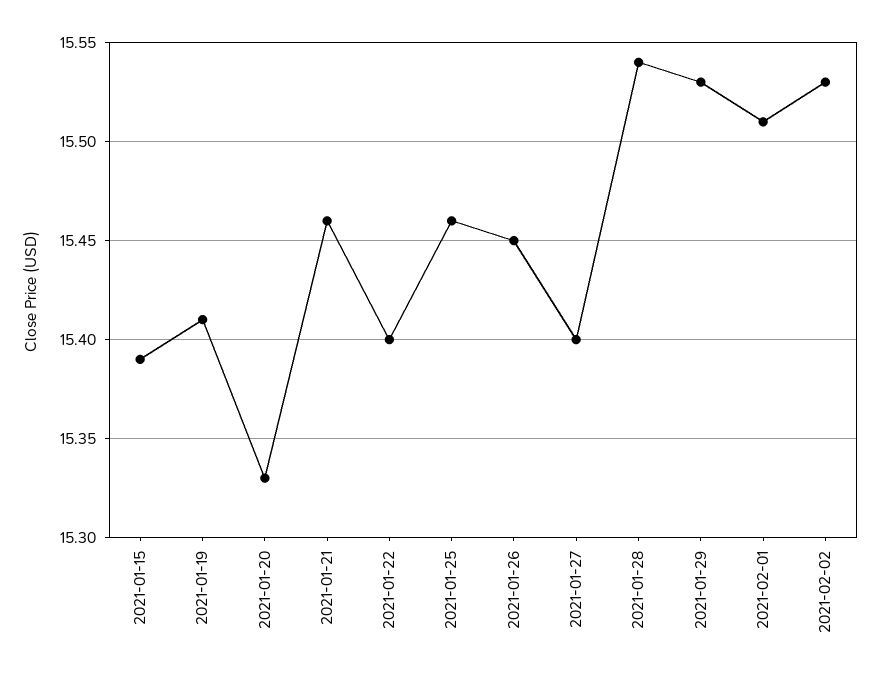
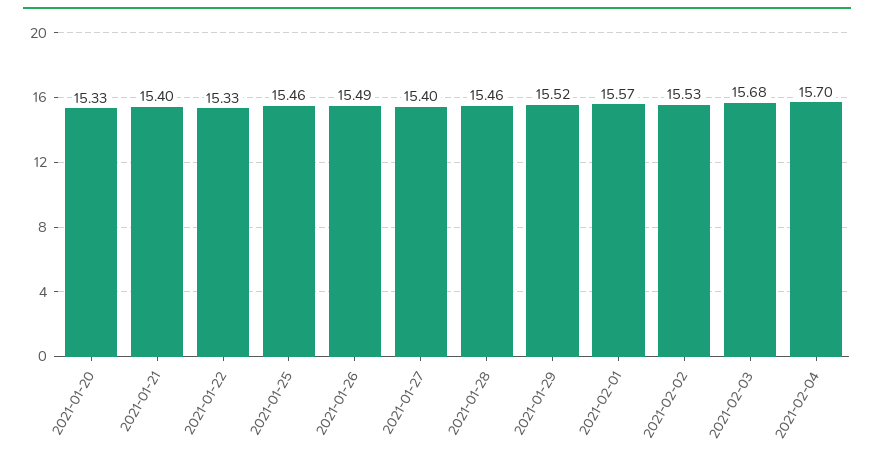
2021-01-15: 15.39 -> none
2021-01-19: 15.41 -> none
2021-01-21: 15.46 -> 15.4
2021-01-22: 15.4 -> 15.33
2021-01-26: 15.45 -> 15.49
2021-01-28: 15.54 -> 15.46
2021-01-29: 15.53 -> 15.52
2021-02-01: 15.51 -> 15.57
2021-02-03: none -> 15.68
2021-02-04: none -> 15.7

